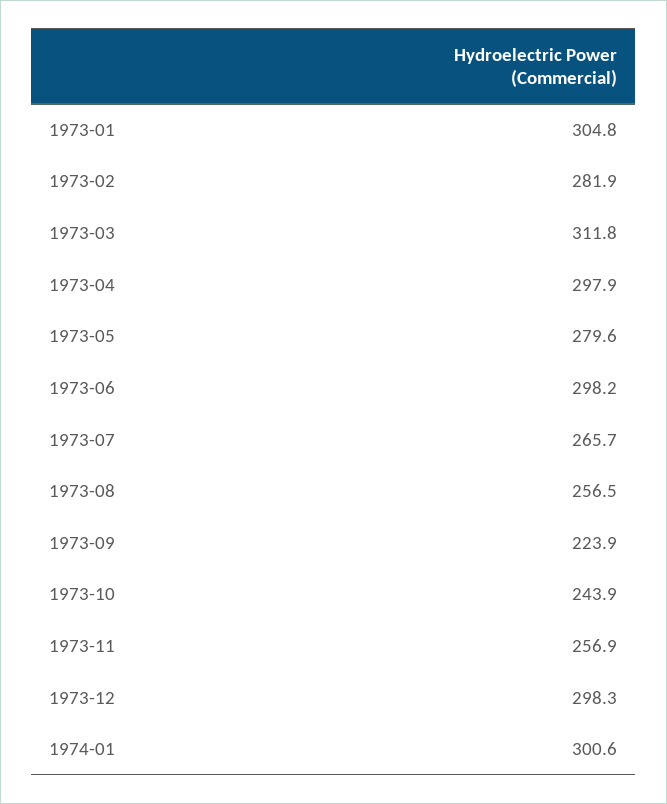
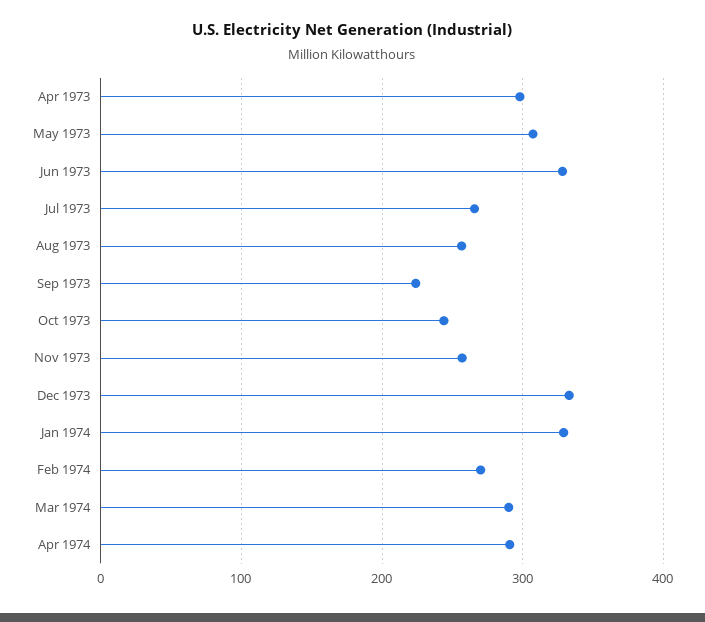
1973-01: 304.8 -> none
1973-02: 281.9 -> none
1973-03: 311.8 -> none
1973-05: 279.6 -> 310
1973-06: 298.2 -> 330
1973-12: 298.3 -> 330
1974-01: 300.6 -> 330
Feb 1974: none -> 270
Mar 1974: none -> 290
Apr 1974: none -> 290

